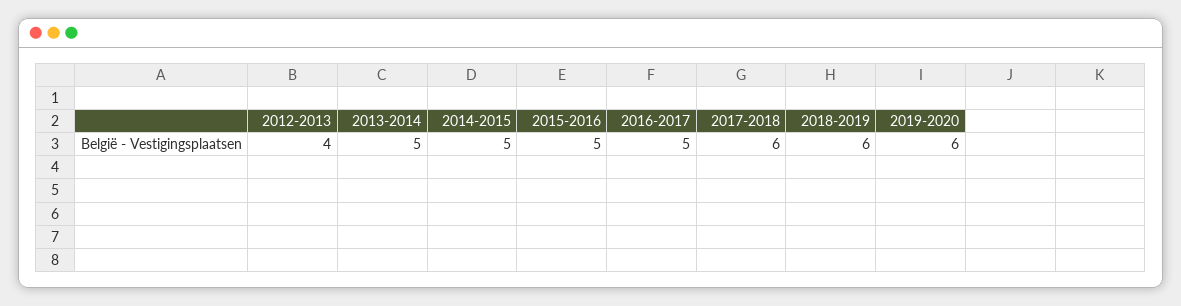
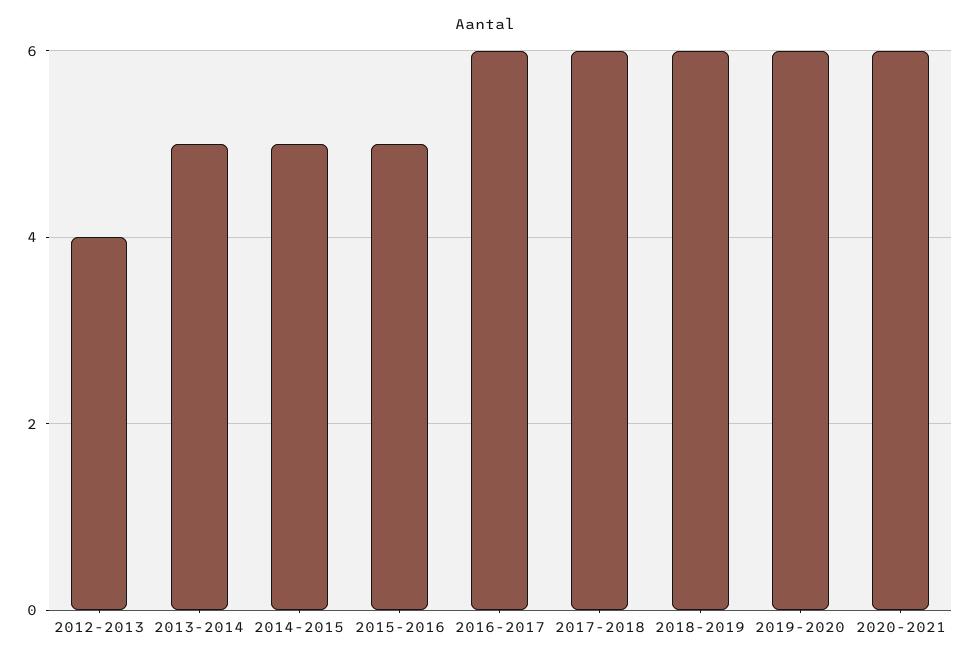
2016-2017: 5 -> 6
2020-2021: none -> 6

